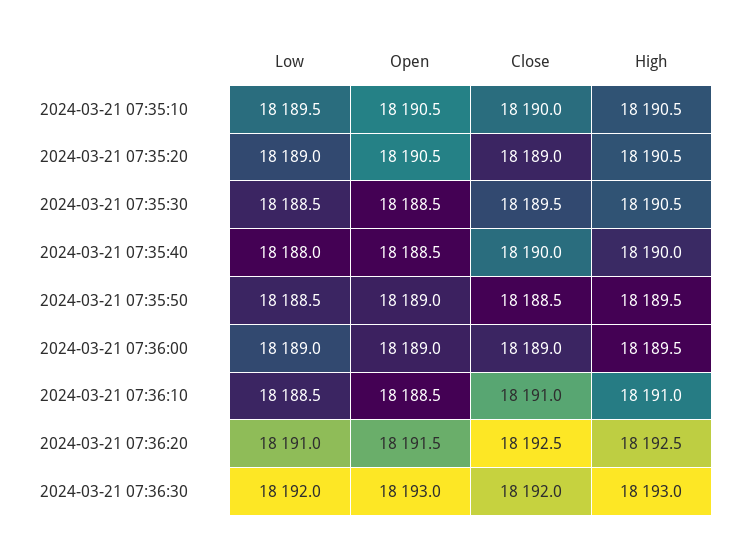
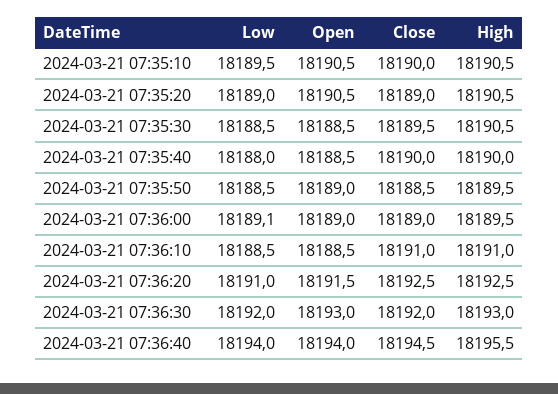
Low, 2024-03-21 07:36:00: 18189 -> 18189.1
Low, 2024-03-21 07:36:40: none -> 18194
Open, 2024-03-21 07:36:40: none -> 18194
Close, 2024-03-21 07:36:40: none -> 18194.5
High, 2024-03-21 07:36:40: none -> 18195.5

